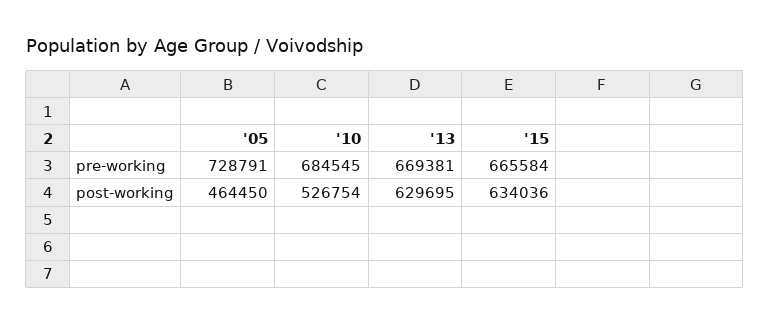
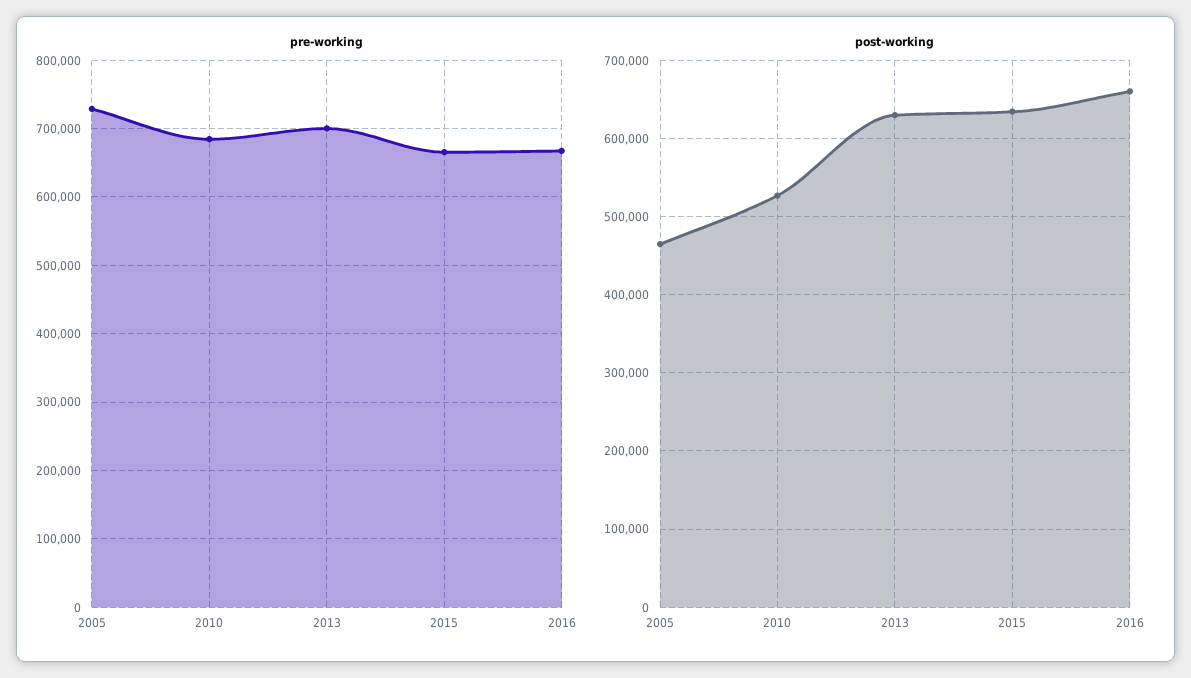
pre-working, '13: 669381 -> 700000
pre-working, 2016: none -> 670000
post-working, 2016: none -> 660000

